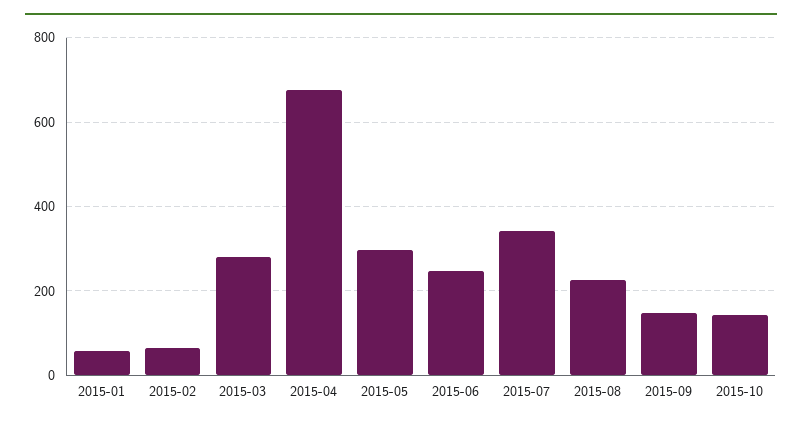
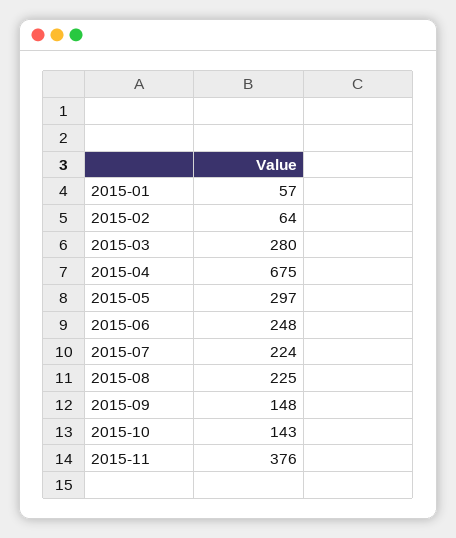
2015-07: 340 -> 224
2015-11: none -> 376

